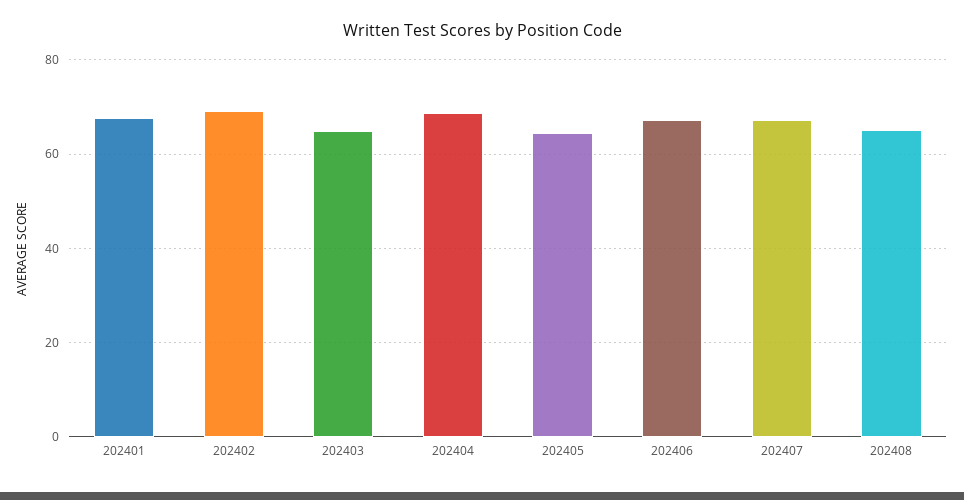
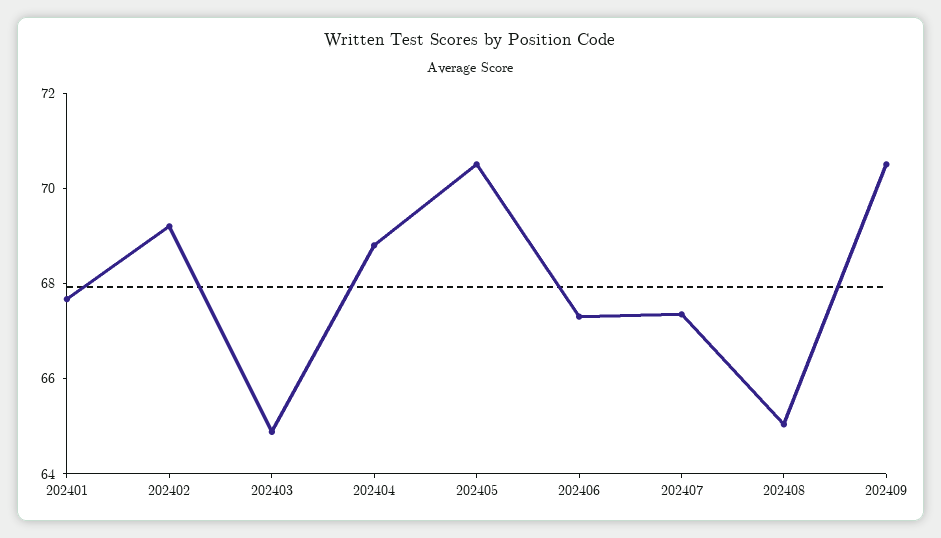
202405: 64 -> 70.5
202409: none -> 70.5

